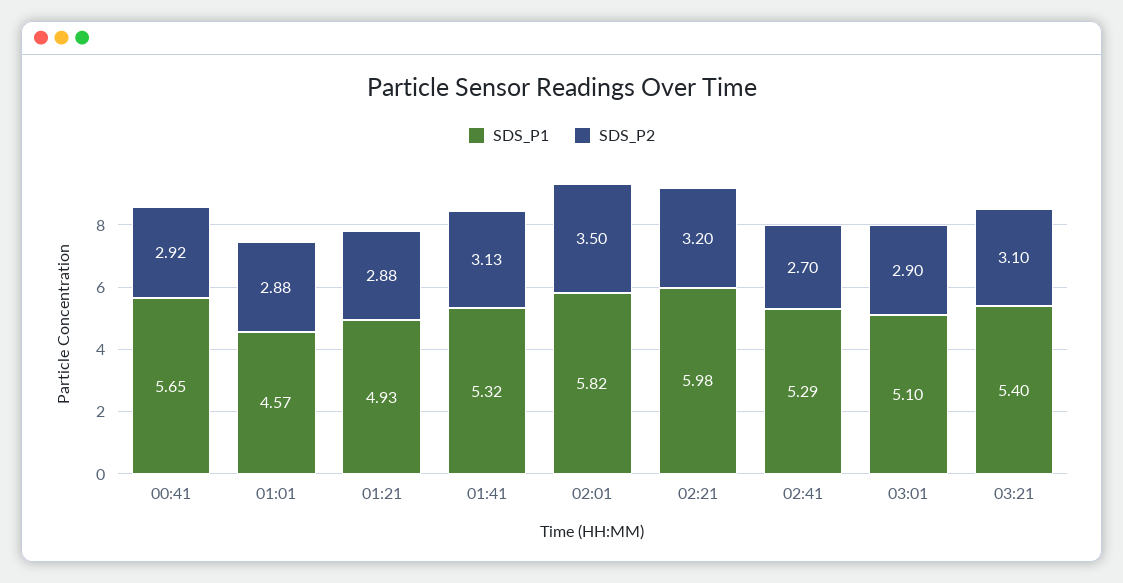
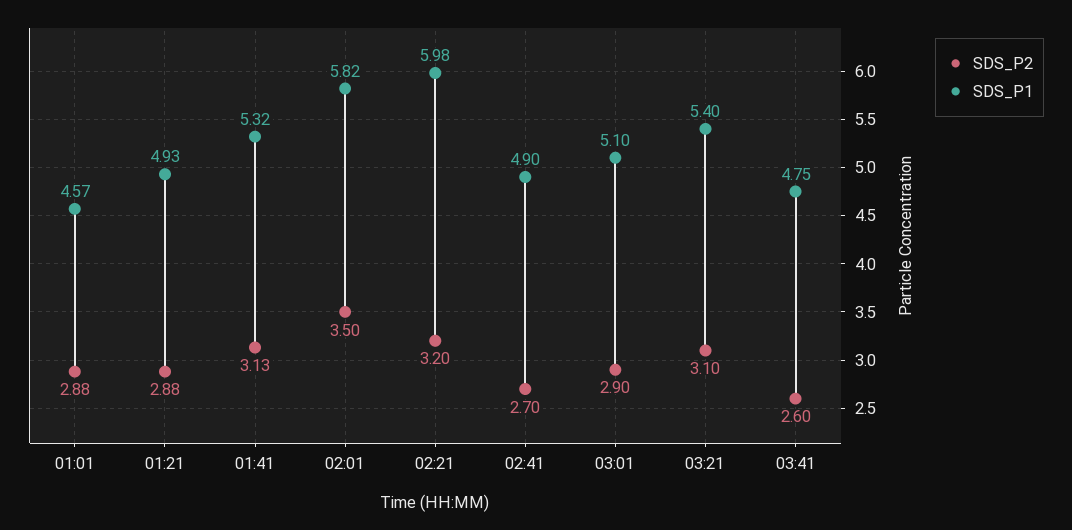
SDS_P1, 00:41: 5.65 -> none
SDS_P2, 00:41: 2.92 -> none
SDS_P1, 02:41: 5.29 -> 4.9
SDS_P2, 03:41: none -> 2.6
SDS_P1, 03:41: none -> 4.75

